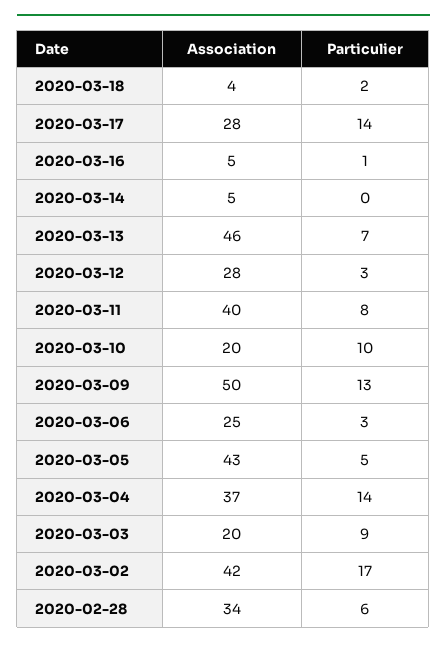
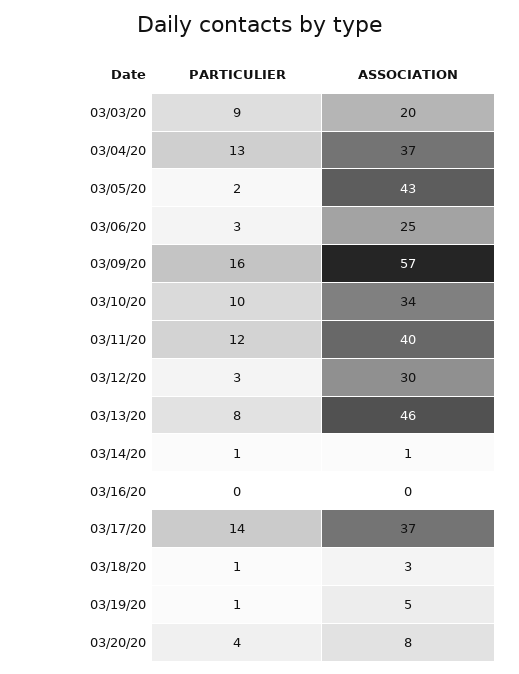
Association, 2020-03-18: 4 -> 3
Particulier, 2020-03-18: 2 -> 1
Association, 2020-03-17: 28 -> 37
Association, 2020-03-16: 5 -> 0
Particulier, 2020-03-16: 1 -> 0
Association, 2020-03-14: 5 -> 1
Particulier, 2020-03-14: 0 -> 1
Particulier, 2020-03-13: 7 -> 8
Association, 2020-03-12: 28 -> 30
Particulier, 2020-03-11: 8 -> 12
Association, 2020-03-10: 20 -> 34
Association, 2020-03-09: 50 -> 57
Particulier, 2020-03-09: 13 -> 16
Particulier, 2020-03-05: 5 -> 2
Particulier, 2020-03-04: 14 -> 13
Association, 2020-03-02: 42 -> none
Particulier, 2020-03-02: 17 -> none
Association, 2020-02-28: 34 -> none
Particulier, 2020-02-28: 6 -> none
Particulier, 03/19/20: none -> 1
Association, 03/19/20: none -> 5
Particulier, 03/20/20: none -> 4
Association, 03/20/20: none -> 8

